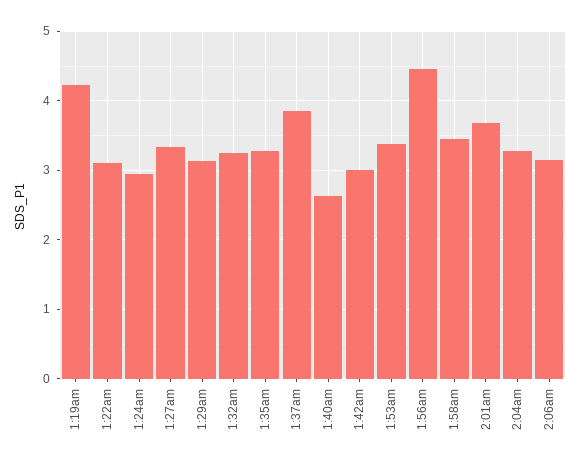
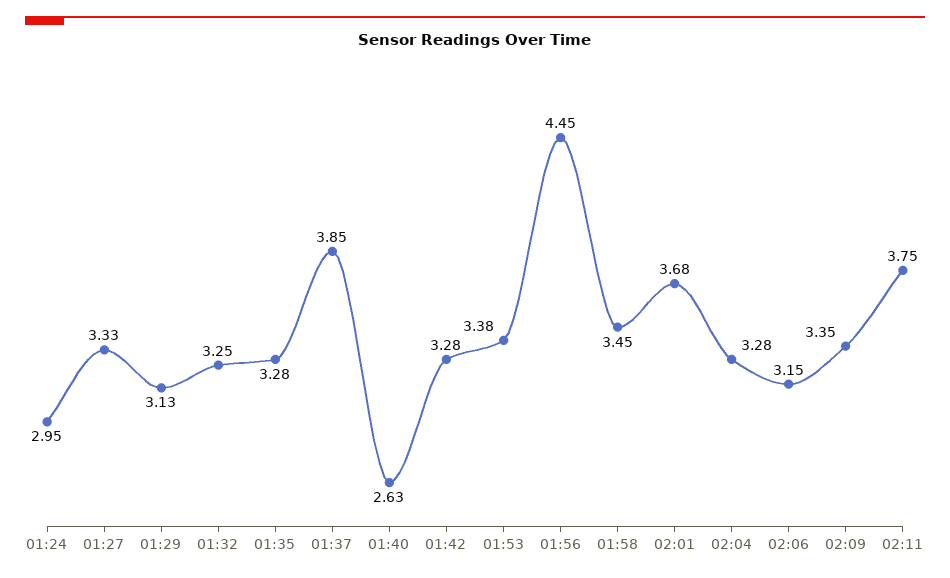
1:19am: 4.2 -> none
1:22am: 3.1 -> none
1:42am: 3 -> 3.28
02:09: none -> 3.35
02:11: none -> 3.75

